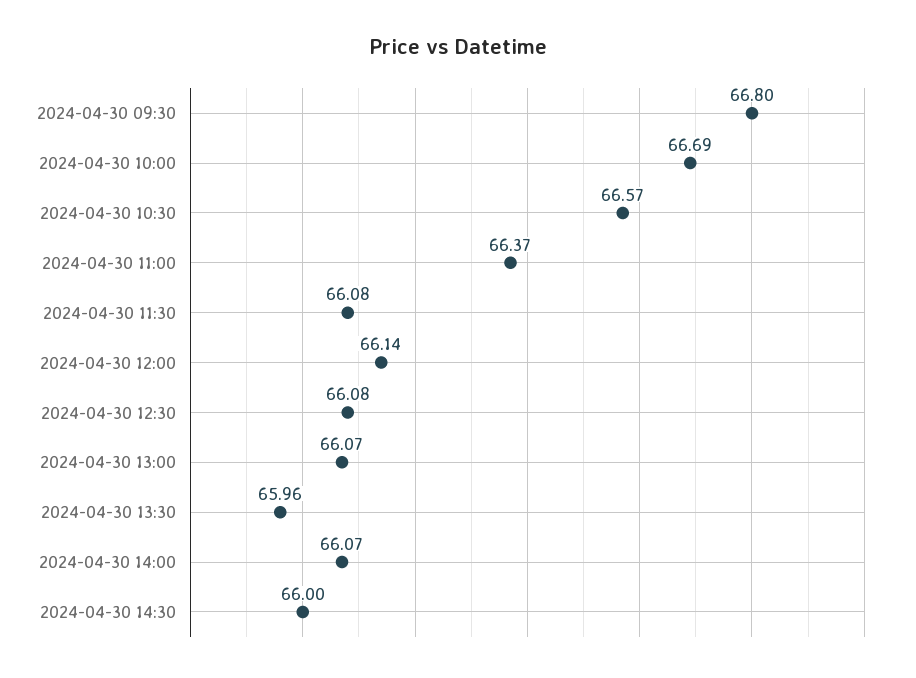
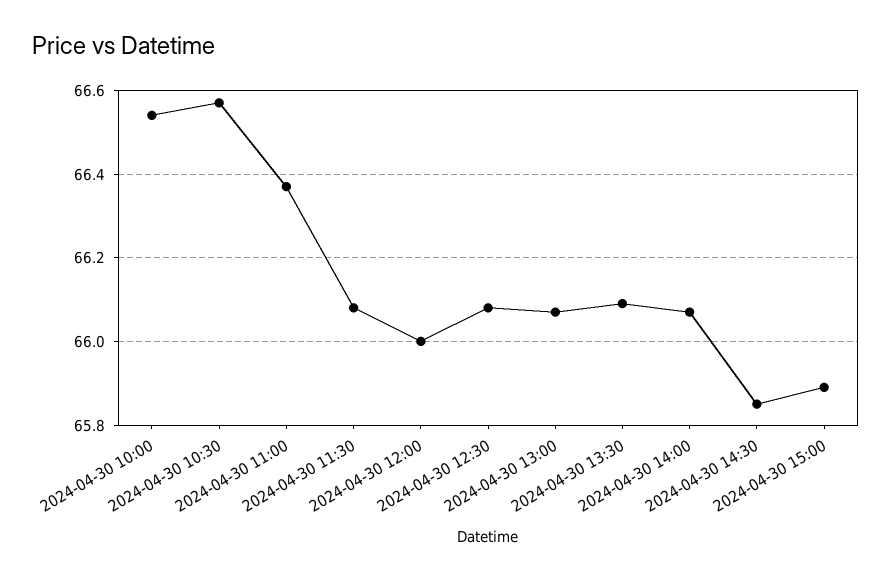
2024-04-30 09:30: 66.8 -> none
2024-04-30 10:00: 66.69 -> 66.55
2024-04-30 12:00: 66.14 -> 66
2024-04-30 13:30: 65.96 -> 66.1
2024-04-30 14:30: 66 -> 65.85
2024-04-30 15:00: none -> 65.9

